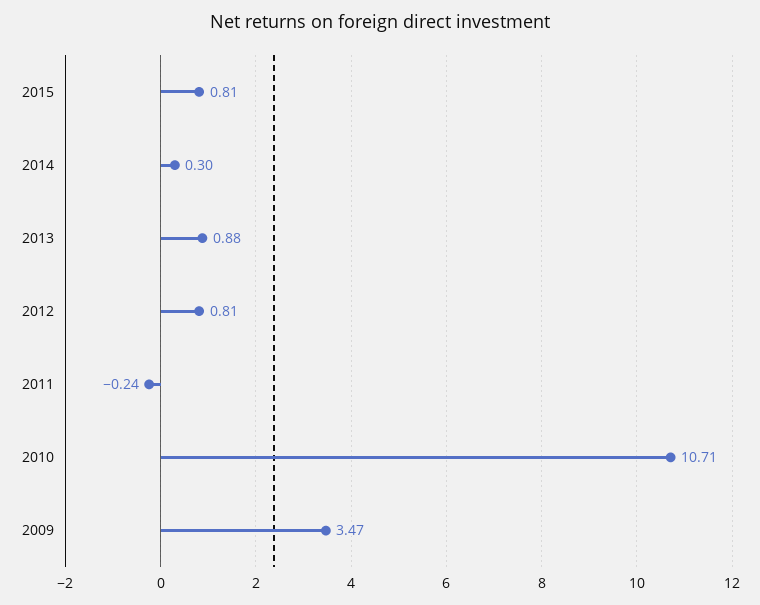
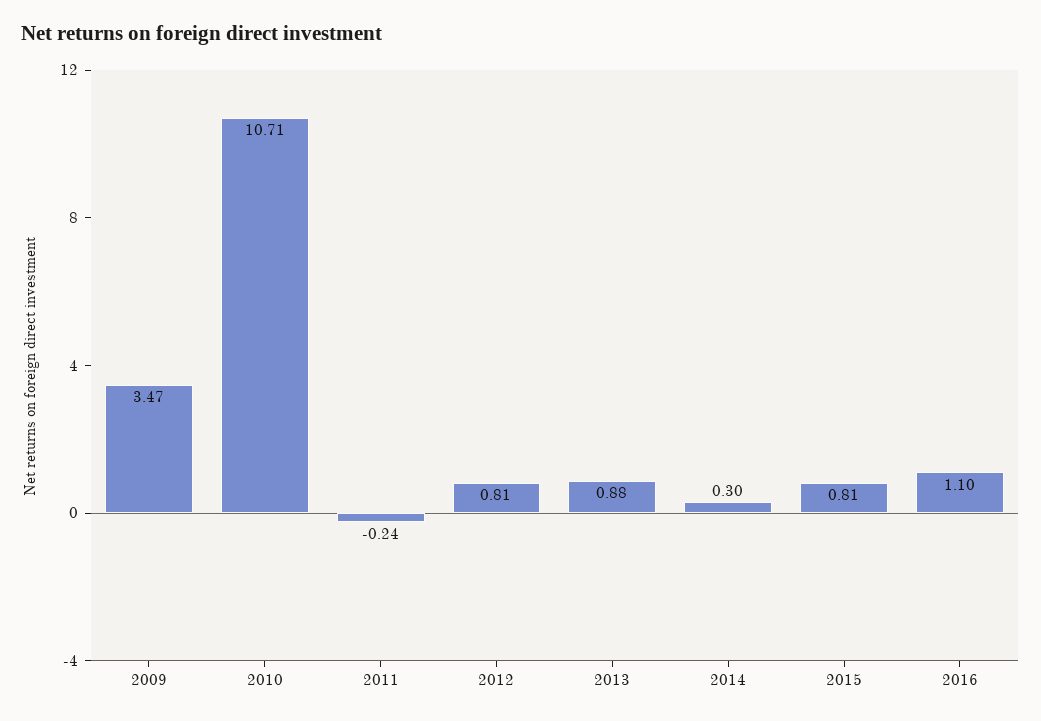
2016: none -> 1.1

